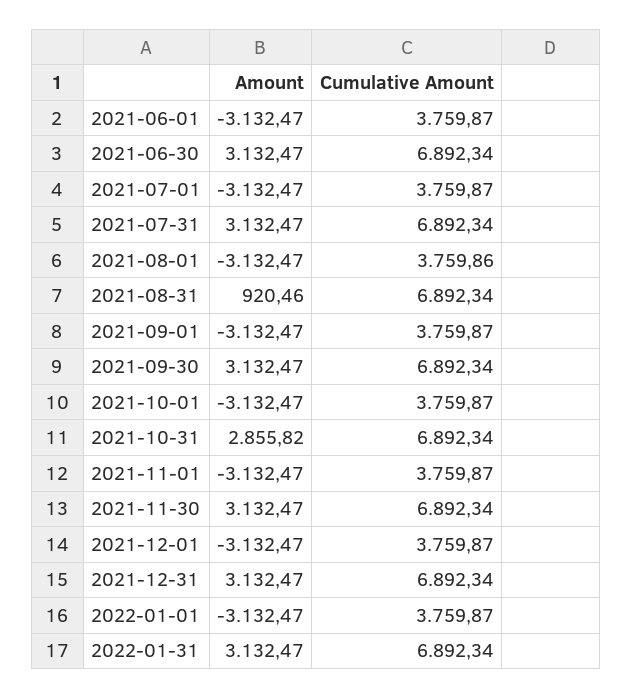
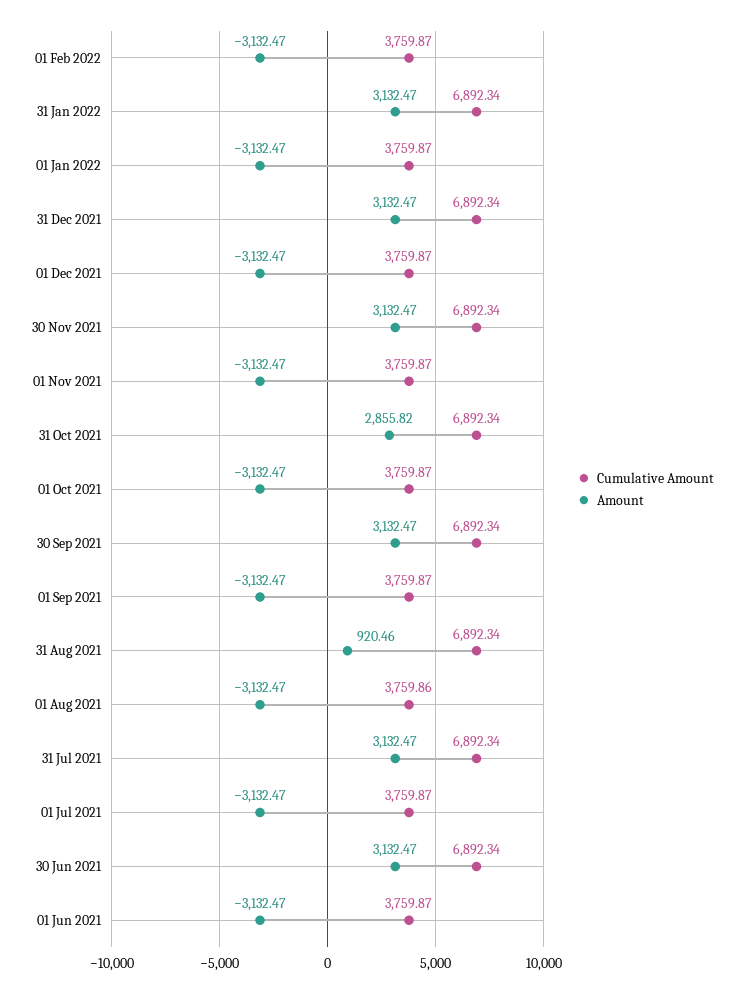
Cumulative Amount, 01 Feb 2022: none -> 3759.87
Amount, 01 Feb 2022: none -> -3132.47

